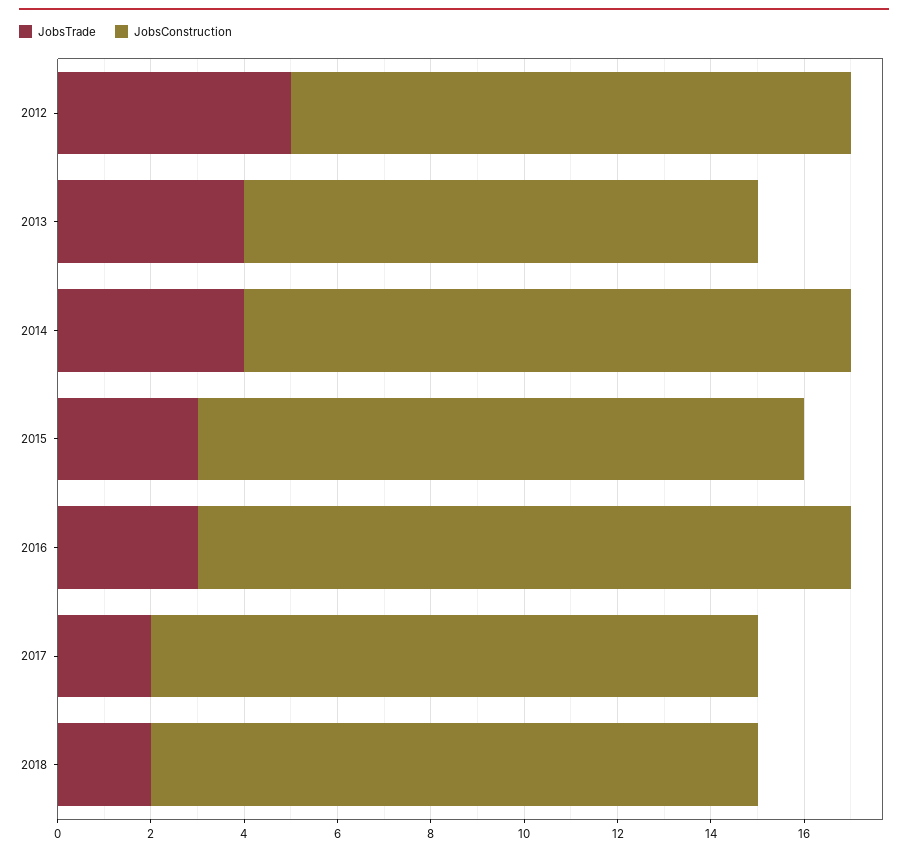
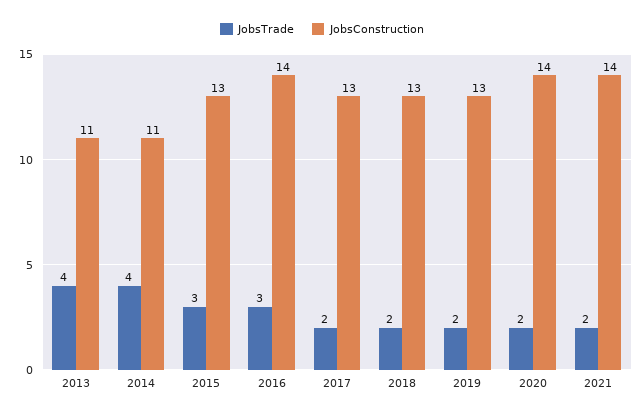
JobsTrade, 2012: 5 -> none
JobsConstruction, 2012: 12 -> none
JobsConstruction, 2014: 13 -> 11
JobsTrade, 2019: none -> 2
JobsConstruction, 2019: none -> 13
JobsTrade, 2020: none -> 2
JobsConstruction, 2020: none -> 14
JobsTrade, 2021: none -> 2
JobsConstruction, 2021: none -> 14

